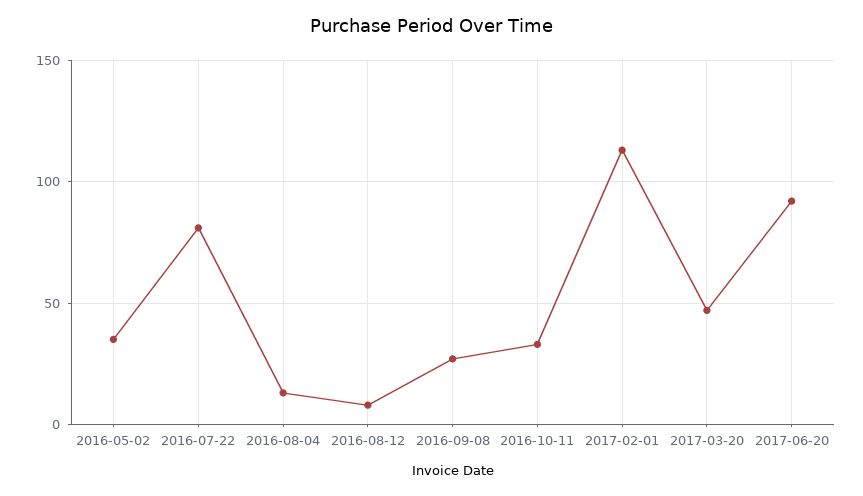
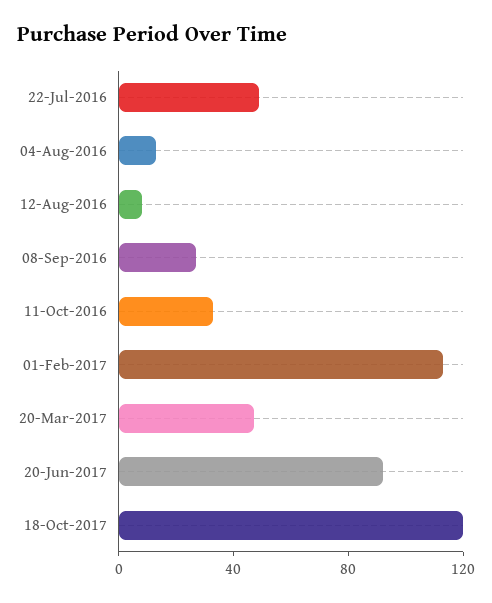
2016-05-02: 35 -> none
2016-07-22: 80 -> 50
18-Oct-2017: none -> 120

